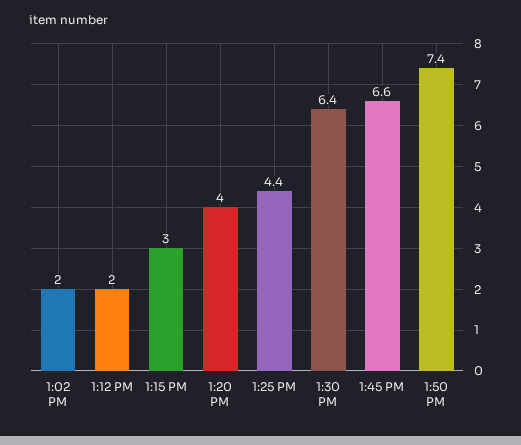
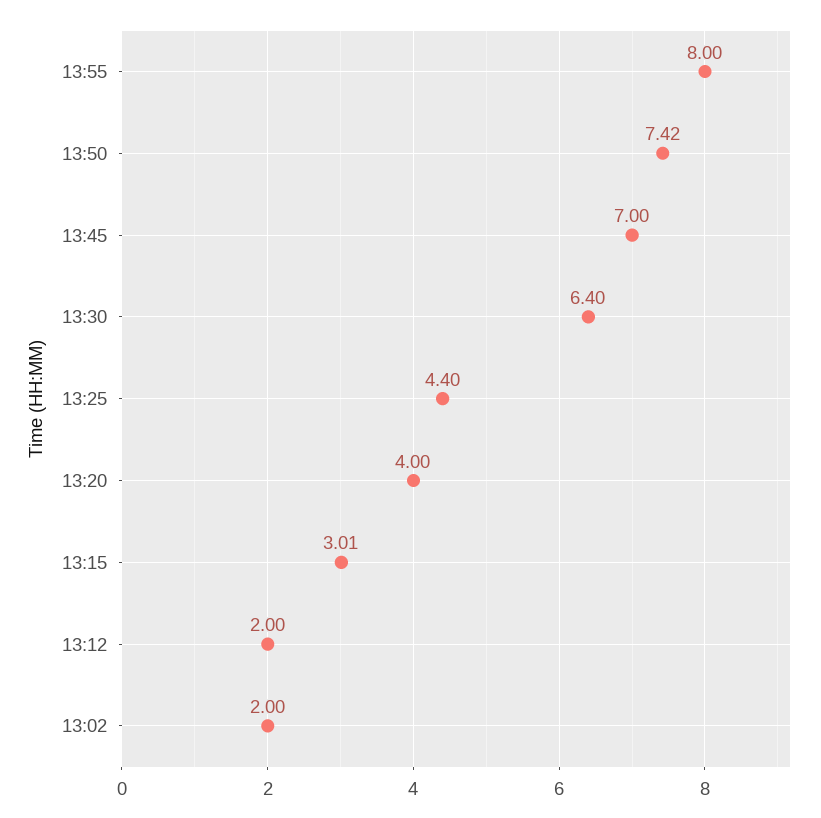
1:45 PM: 6.6 -> 7
13:55: none -> 8

